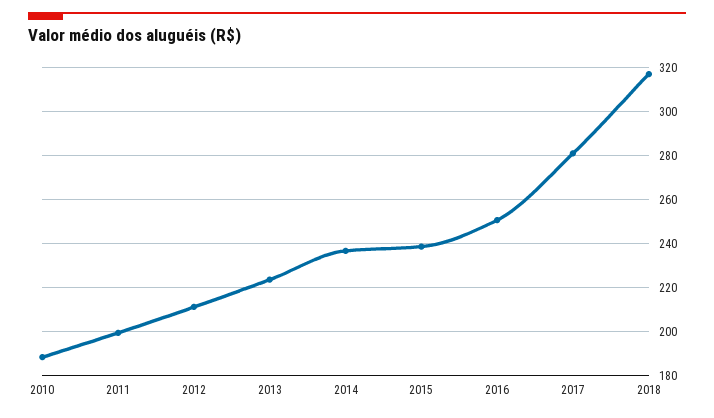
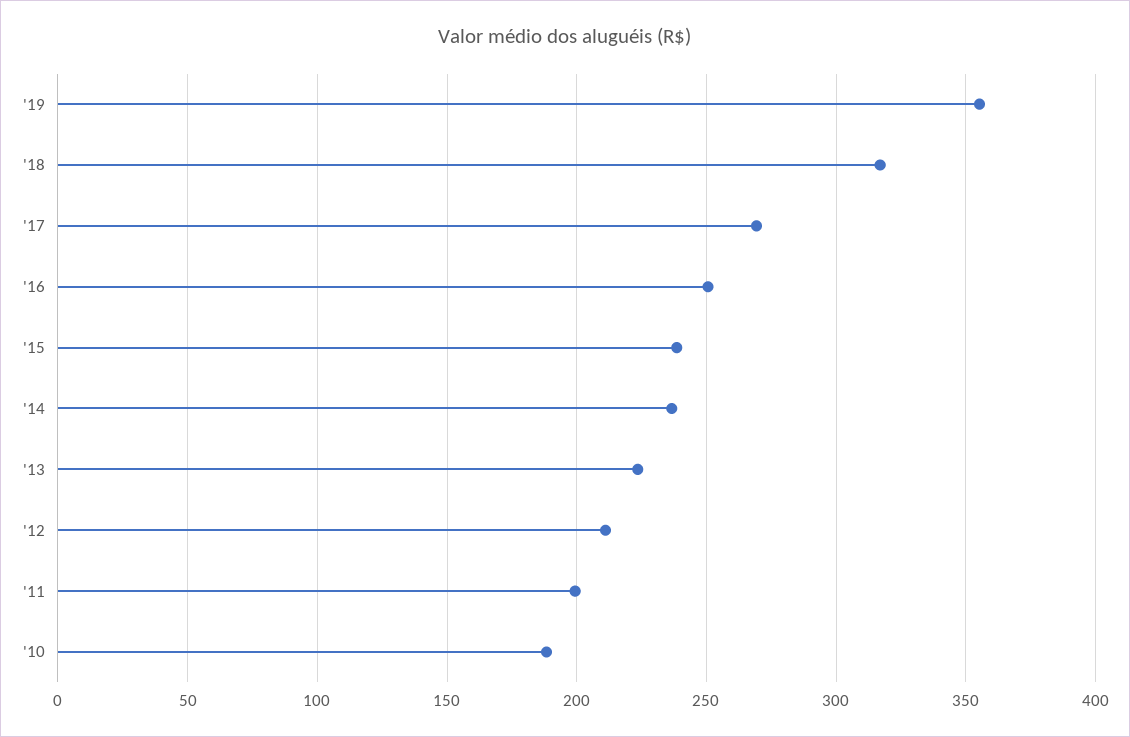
2017: 280 -> 270
'19: none -> 355

